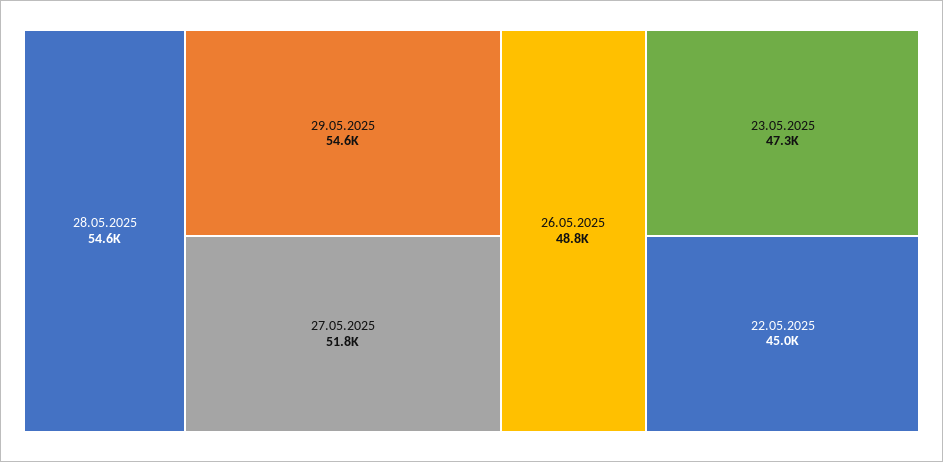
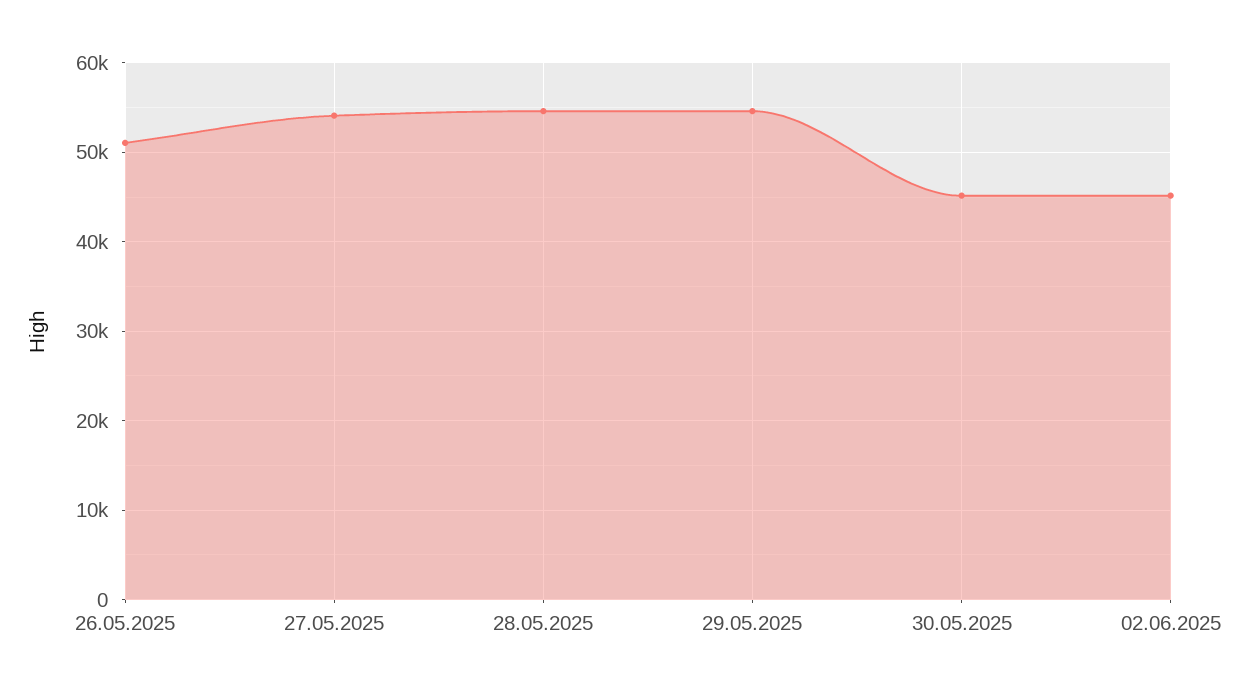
27.05.2025: 51800 -> 54000
26.05.2025: 48800 -> 51000
23.05.2025: 47300 -> none
22.05.2025: 45000 -> none
30.05.2025: none -> 45000
02.06.2025: none -> 45000

